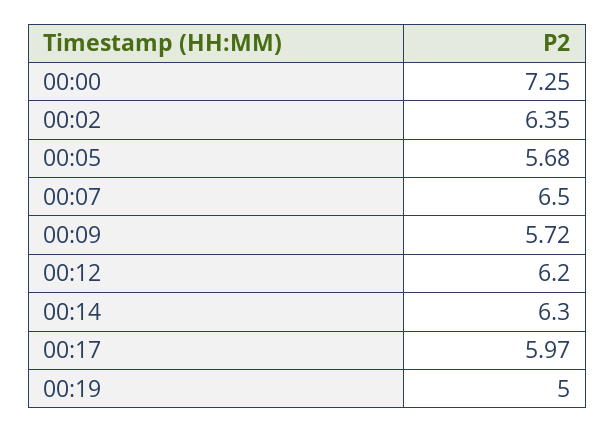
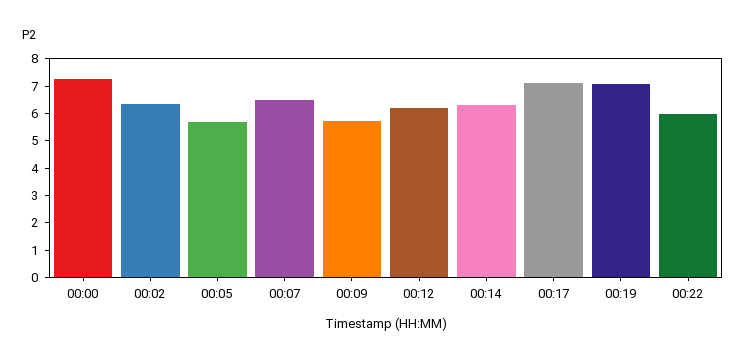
00:17: 5.97 -> 7
00:19: 5 -> 7
00:22: none -> 6

